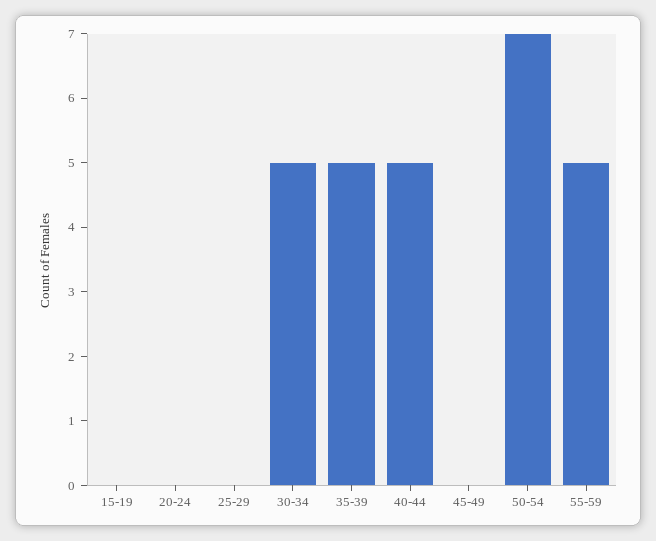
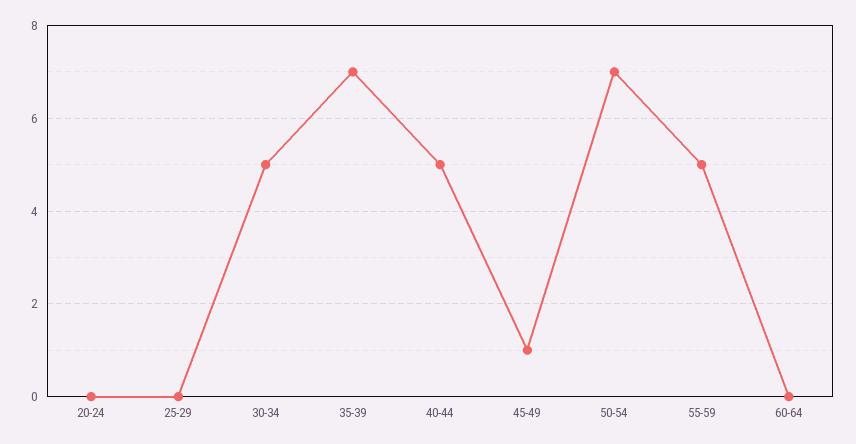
15-19: 0 -> none
35-39: 5 -> 7
45-49: 0 -> 1
60-64: none -> 0

